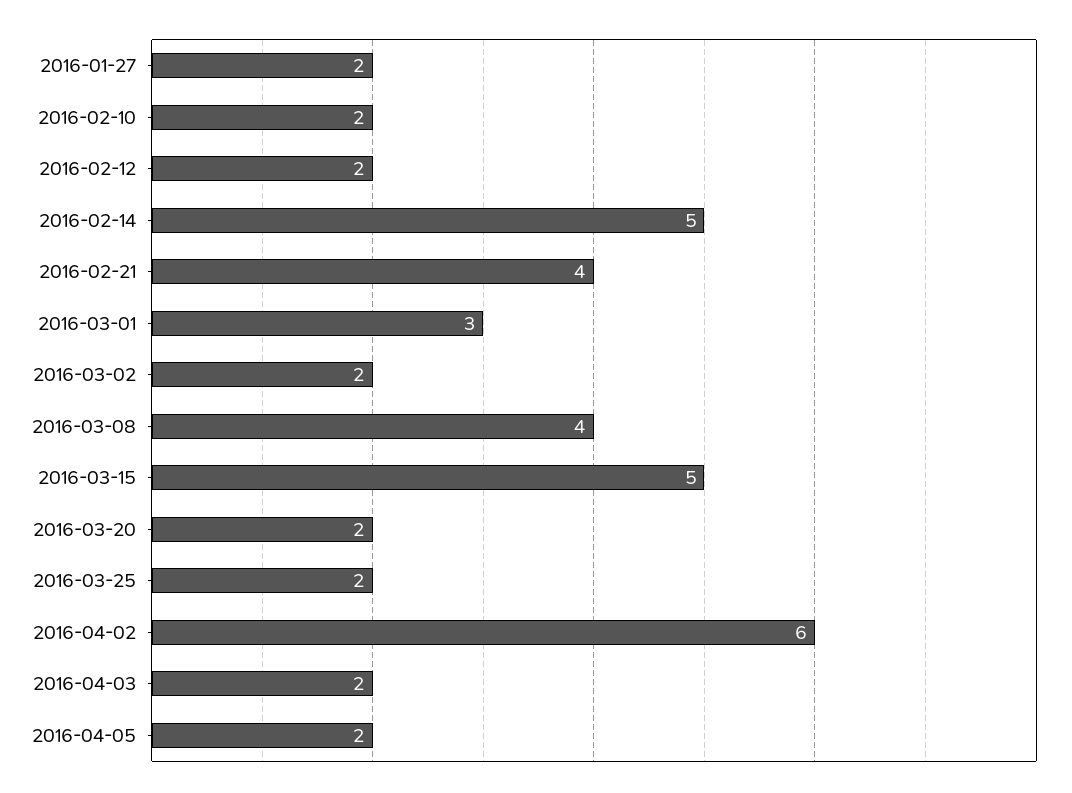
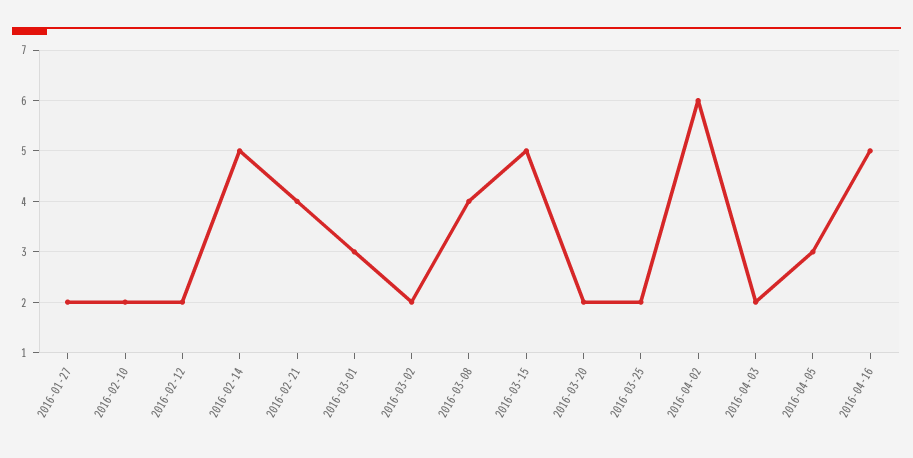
2016-04-05: 2 -> 3
2016-04-16: none -> 5

